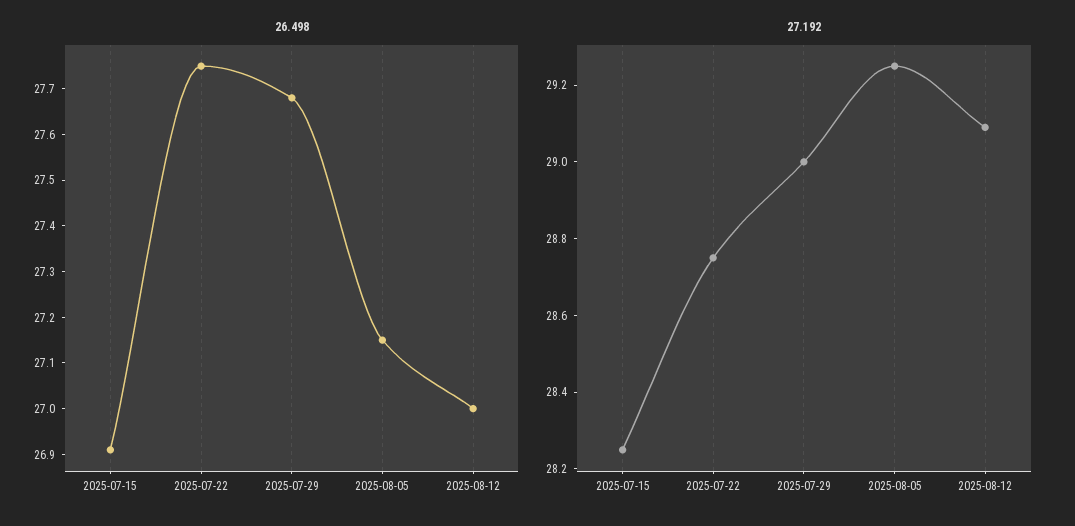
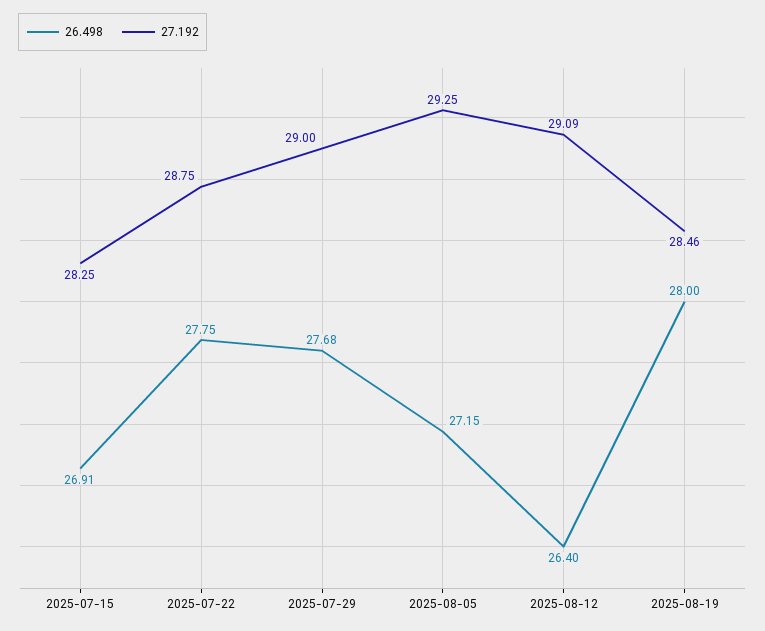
26.498, 2025-08-12: 27 -> 26.4
26.498, 2025-08-19: none -> 28
27.192, 2025-08-19: none -> 28.46

